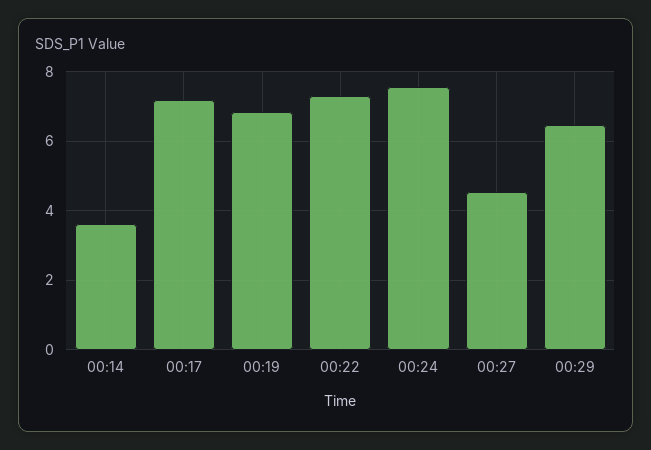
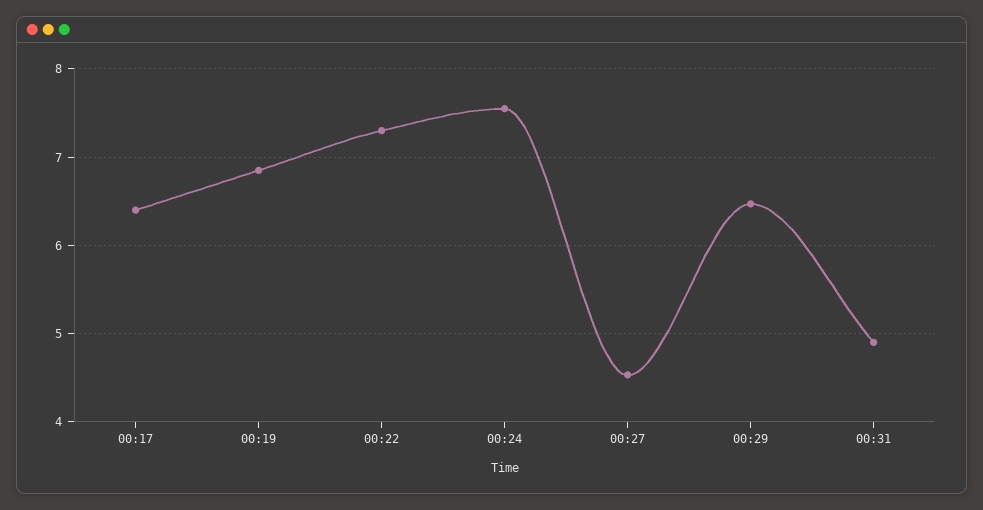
00:14: 3.6 -> none
00:17: 7.2 -> 6.4
00:31: none -> 4.9

